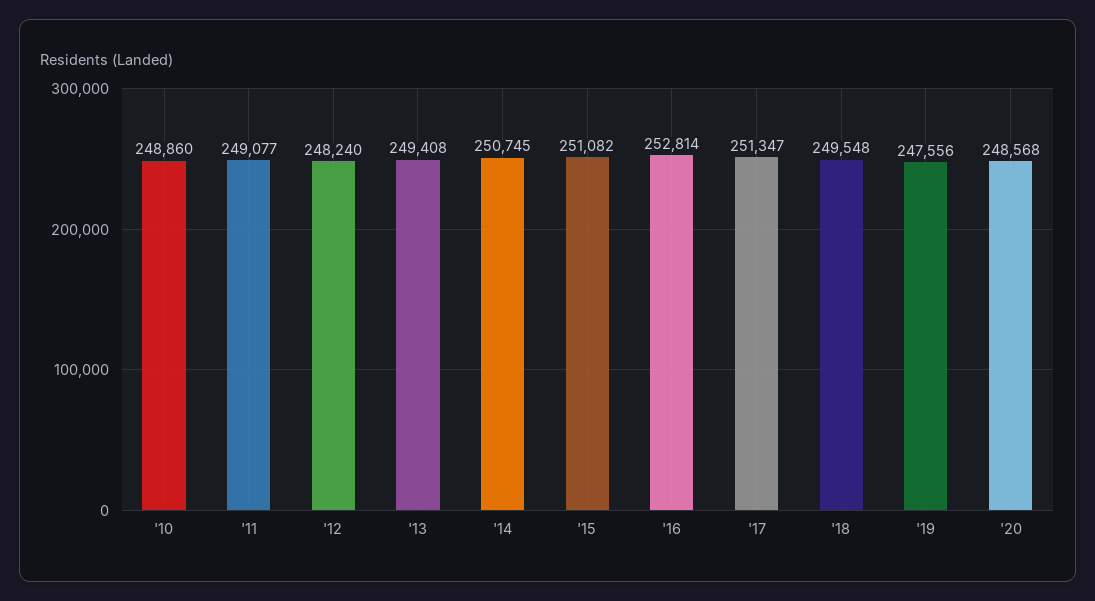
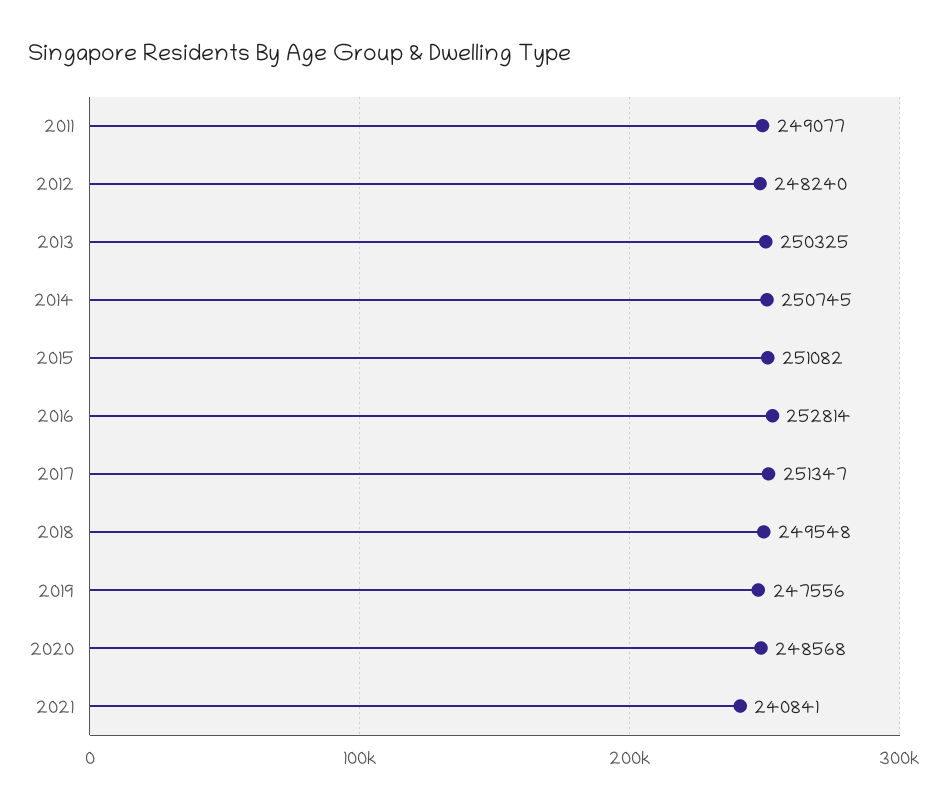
'10: 248860 -> none
'13: 249408 -> 250325
2021: none -> 240841

